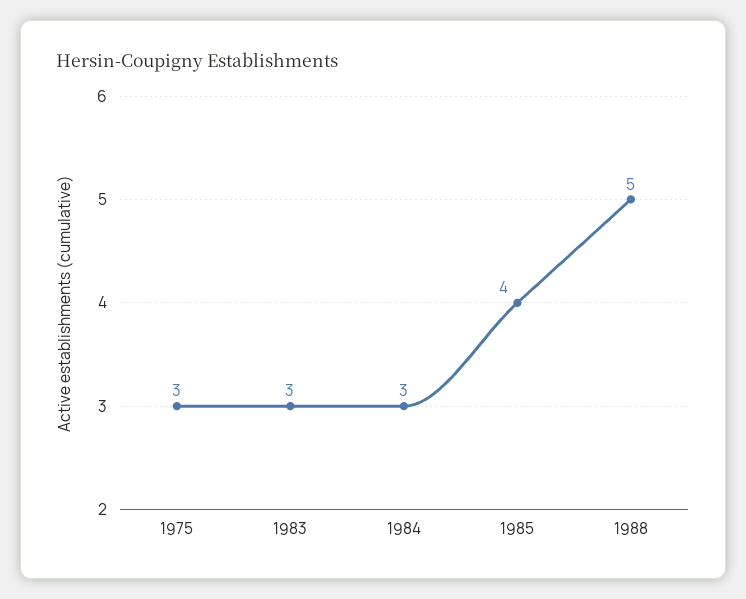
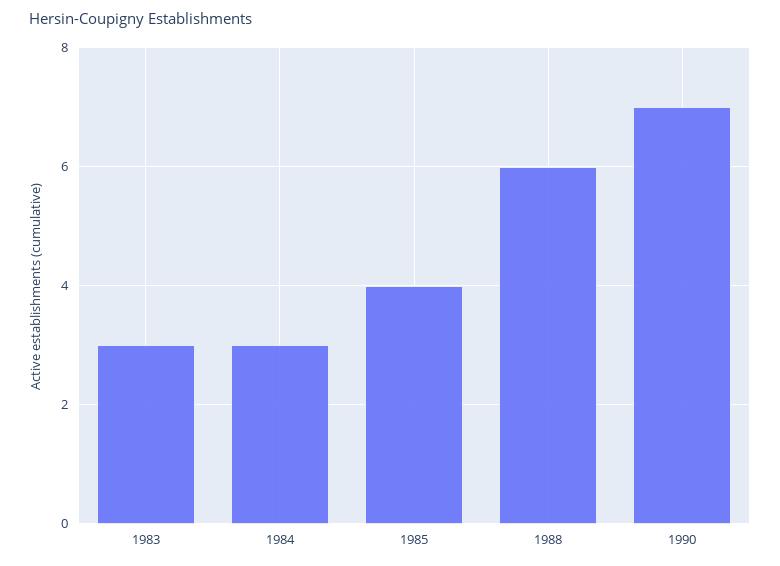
1975: 3 -> none
1988: 5 -> 6
1990: none -> 7

